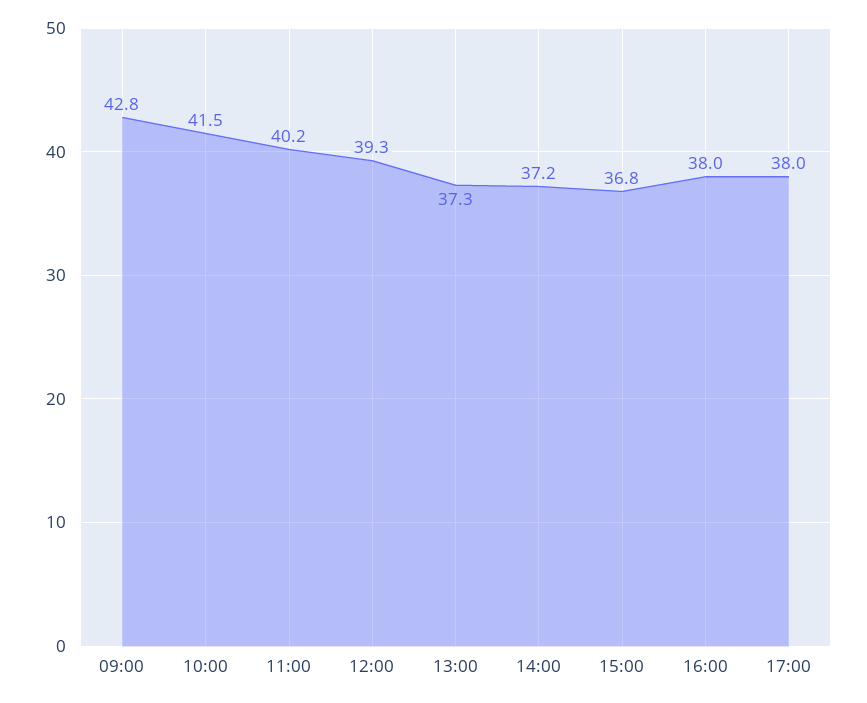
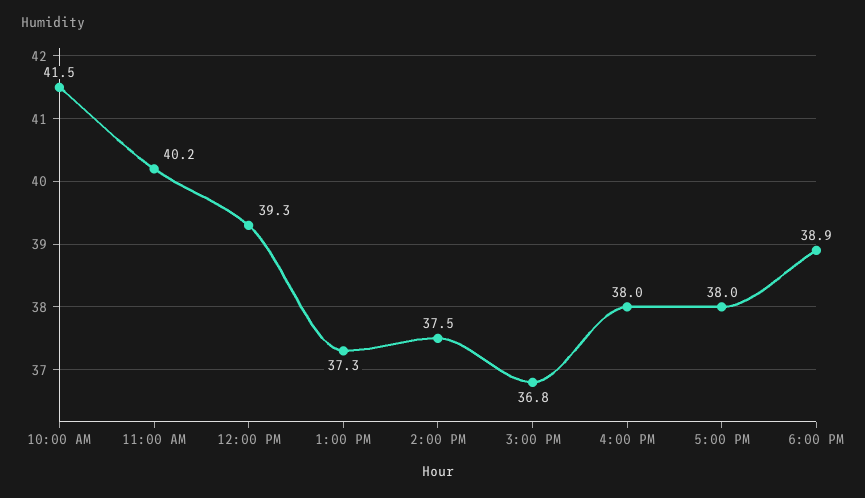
09:00: 42.8 -> none
14:00: 37.2 -> 37.5
6:00 PM: none -> 38.9

